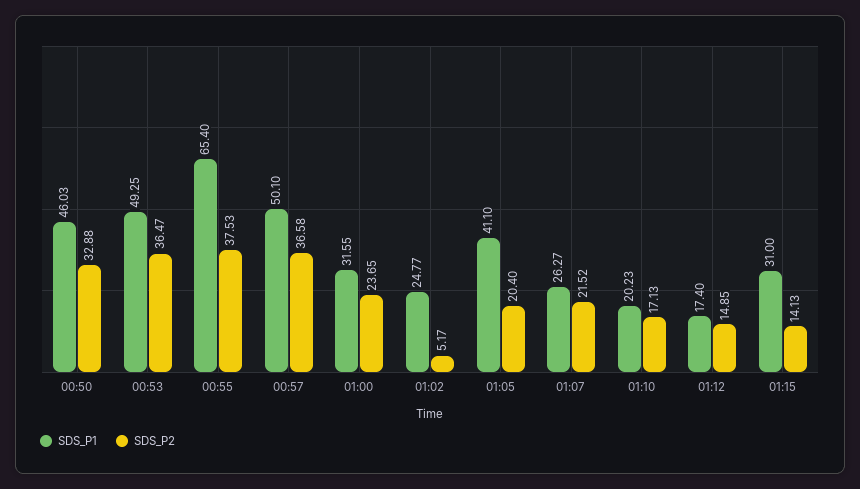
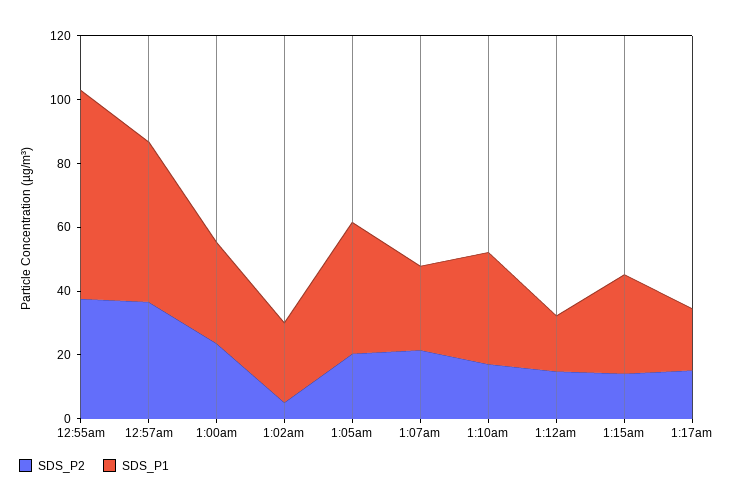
SDS_P1, 00:50: 46.03 -> none
SDS_P2, 00:50: 32.88 -> none
SDS_P1, 00:53: 49.25 -> none
SDS_P2, 00:53: 36.47 -> none
SDS_P1, 01:10: 20.23 -> 35
SDS_P2, 1:17am: none -> 15
SDS_P1, 1:17am: none -> 20

